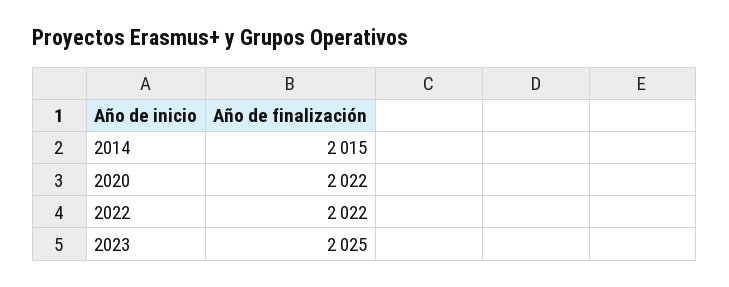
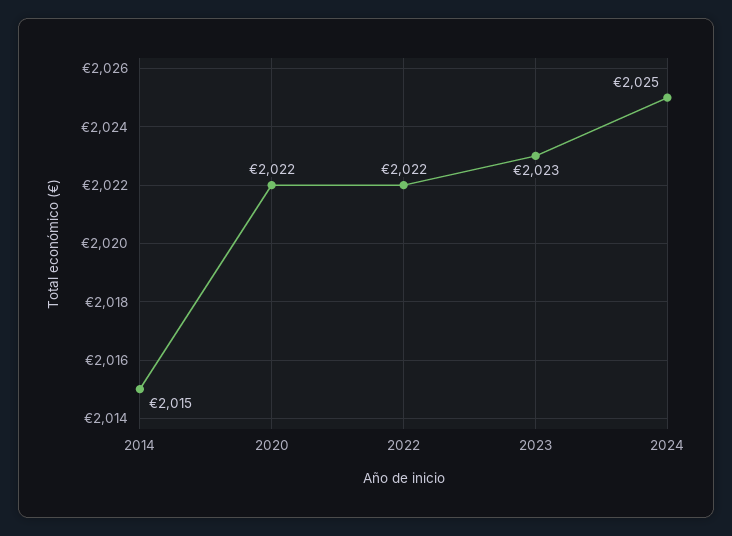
2023: 2025 -> 2023
2024: none -> 2025

